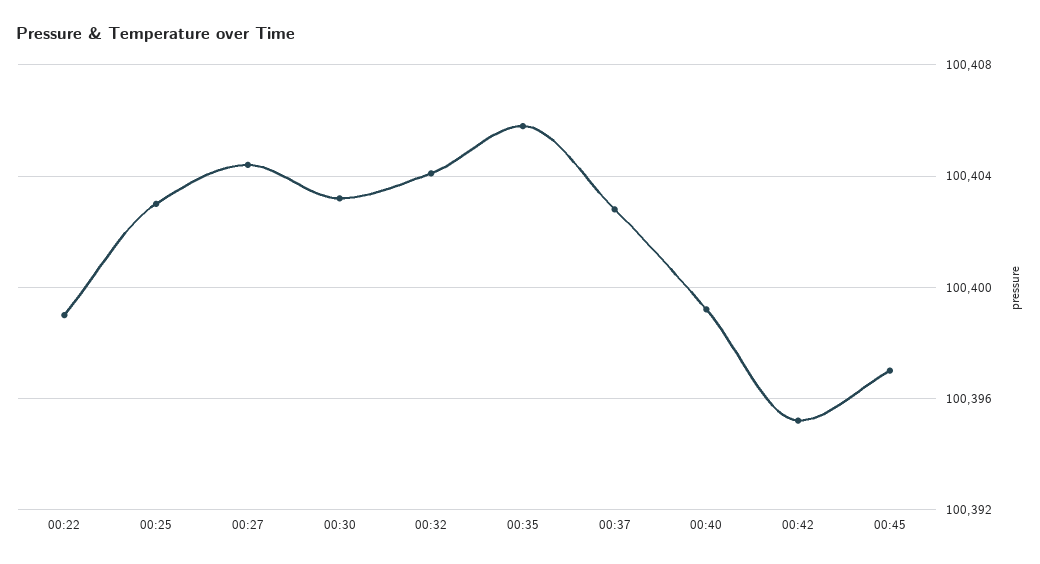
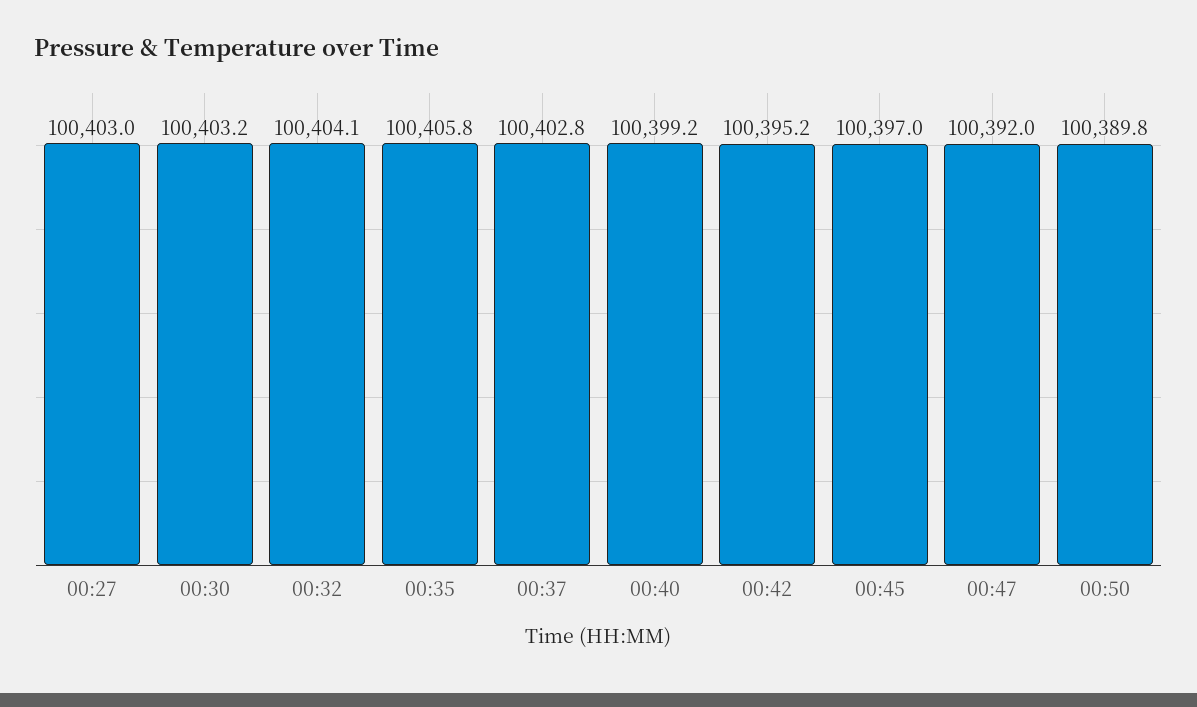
00:22: 100399 -> none
00:25: 100403 -> none
00:27: 100404.5 -> 100403
00:47: none -> 100392
00:50: none -> 100389.8

